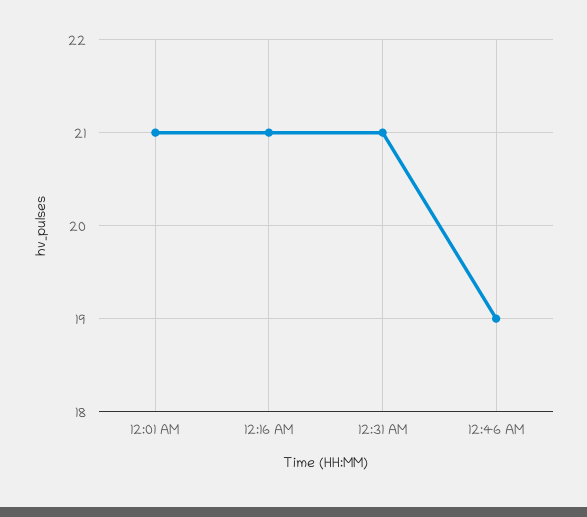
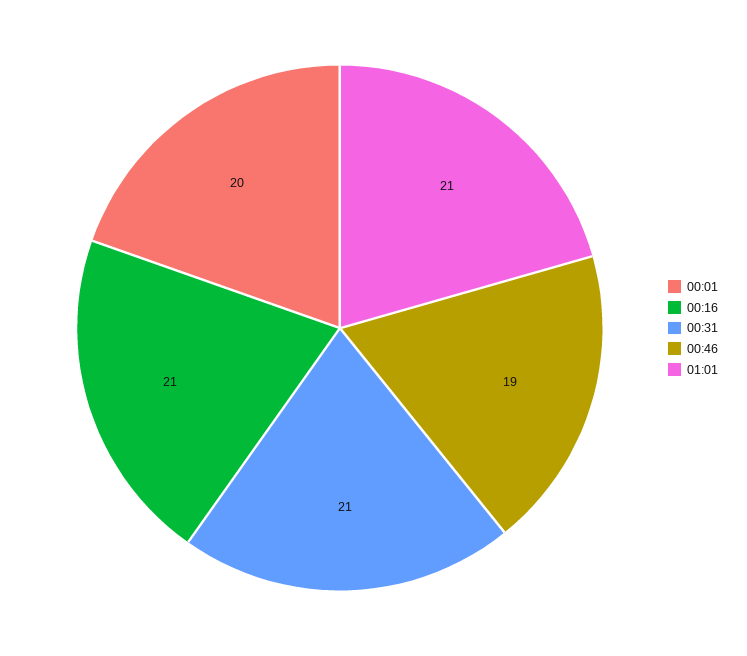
12:01 AM: 21 -> 20
01:01: none -> 21

